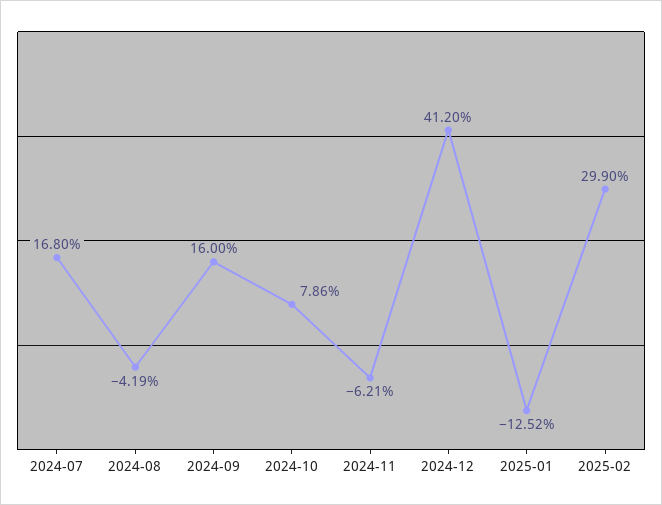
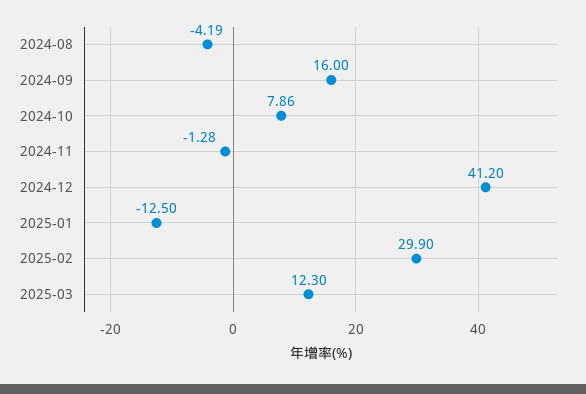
2024-07: 16.8 -> none
2024-11: -6.21 -> -1.28
2025-01: -12.52 -> -12.5
2025-03: none -> 12.3

